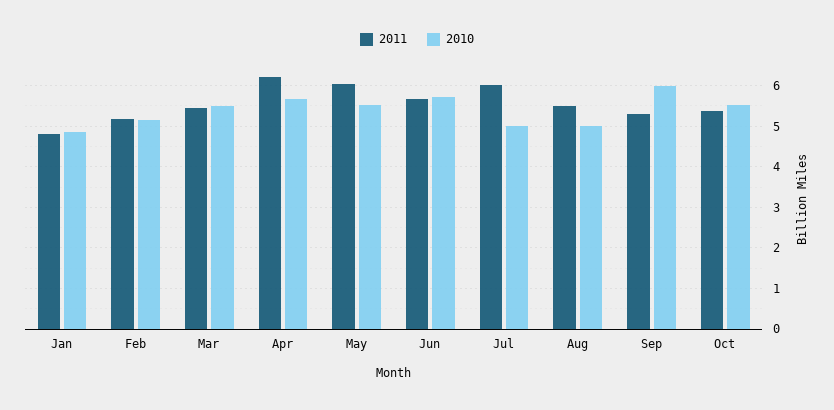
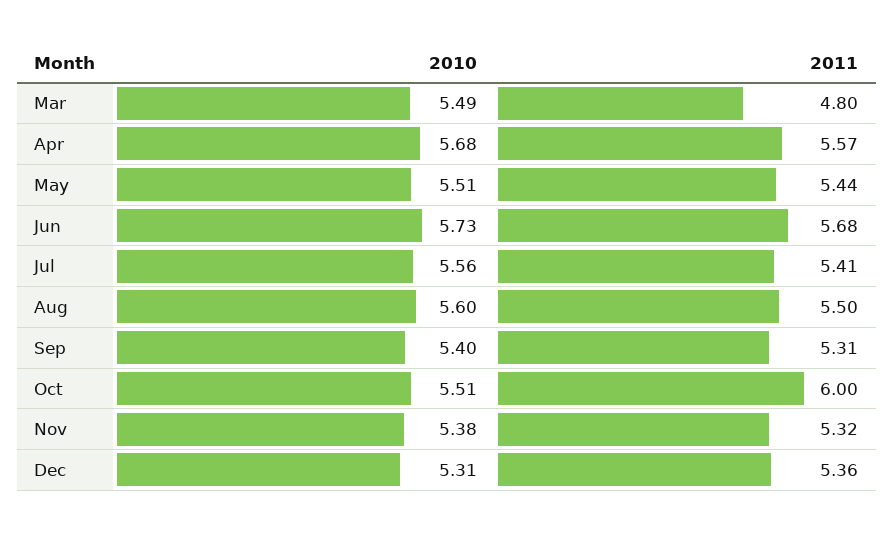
2011, Jan: 4.8 -> none
2010, Jan: 4.8 -> none
2011, Feb: 5.2 -> none
2010, Feb: 5.2 -> none
2011, Mar: 5.4 -> 4.8
2011, Apr: 6.2 -> 5.57
2011, May: 6 -> 5.44
2011, Jul: 6 -> 5.41
2010, Jul: 5 -> 5.56
2010, Aug: 5 -> 5.6
2010, Sep: 6 -> 5.4
2011, Oct: 5.4 -> 6
2010, Nov: none -> 5.38
2011, Nov: none -> 5.32
2010, Dec: none -> 5.31
2011, Dec: none -> 5.36

